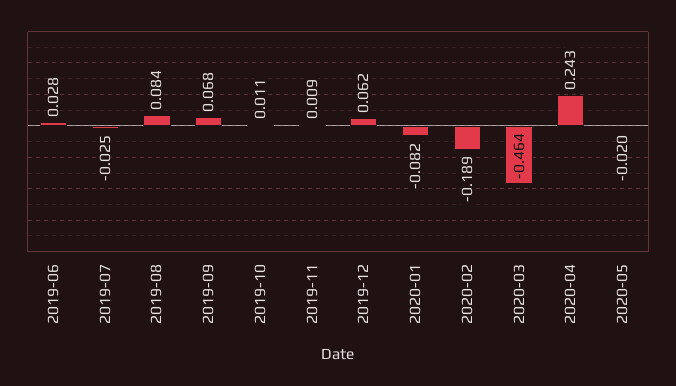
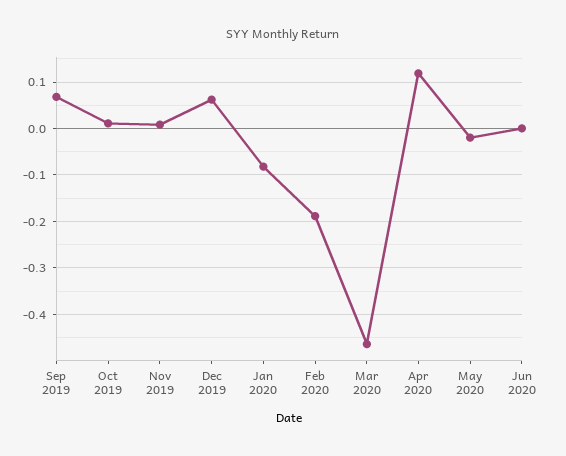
2019-06: 0.028 -> none
2019-07: -0.025 -> none
2019-08: 0.084 -> none
2020-04: 0.243 -> 0.12
Jun 2020: none -> 0

